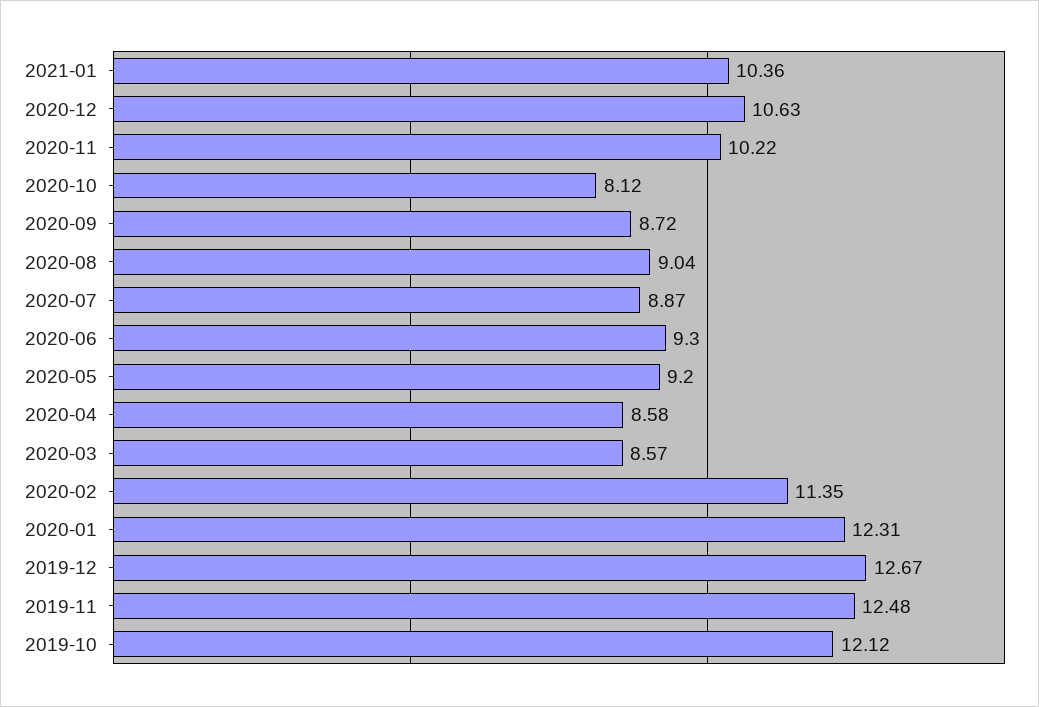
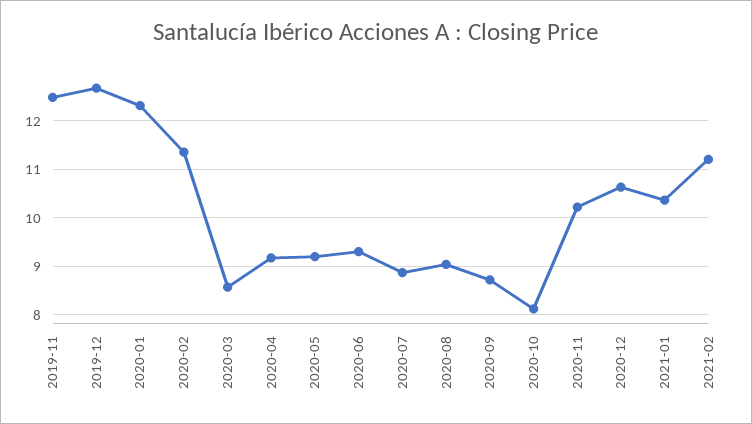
2020-04: 8.58 -> 9.2
2019-10: 12.12 -> none
2021-02: none -> 11.2

